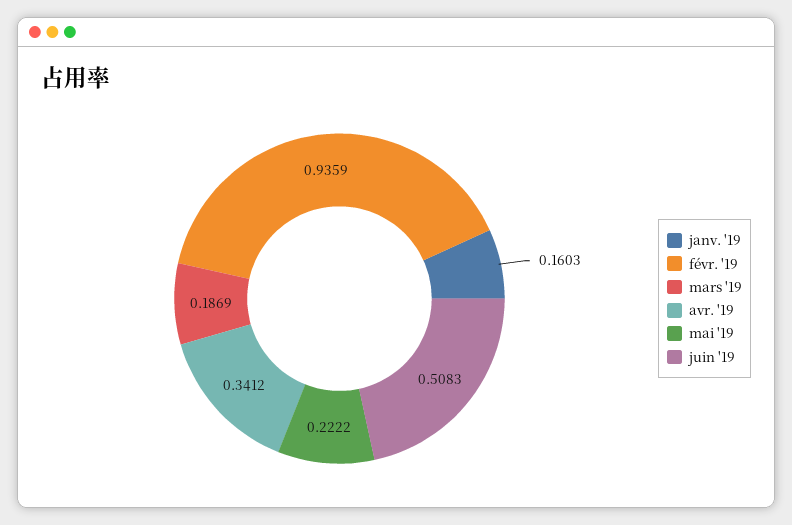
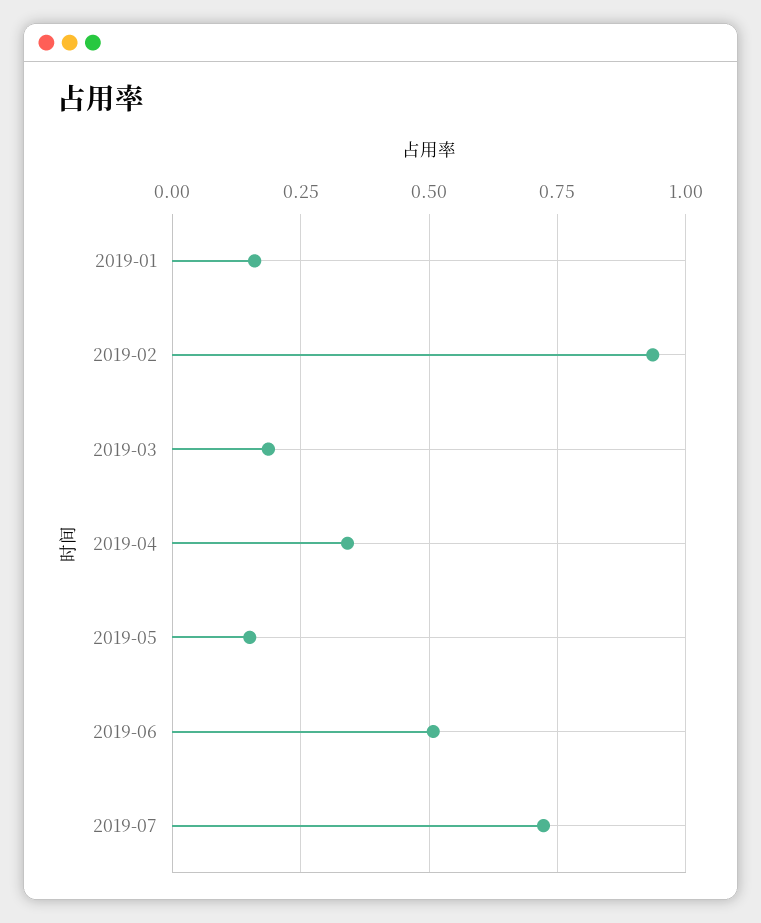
mai '19: 0.2222 -> 0.15
2019-07: none -> 0.725

